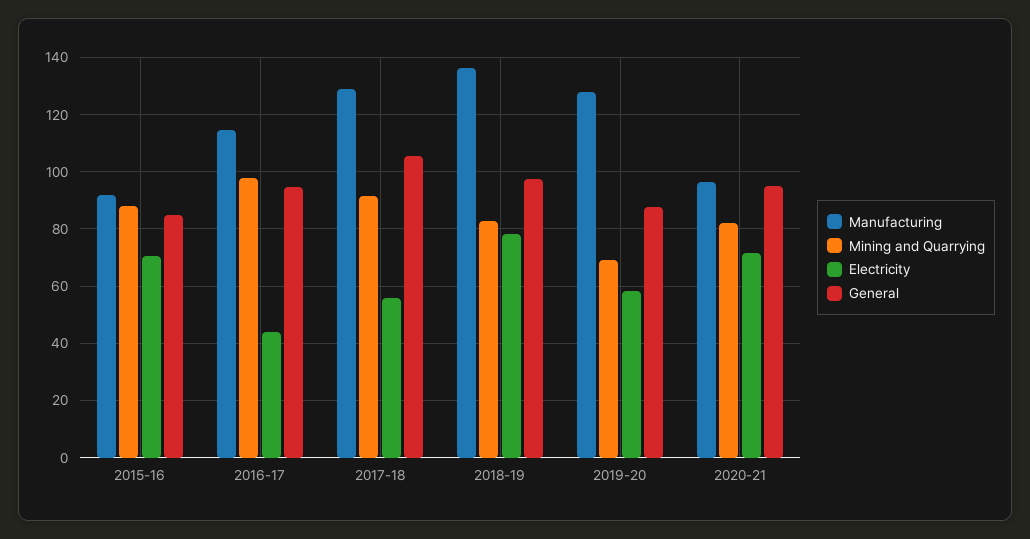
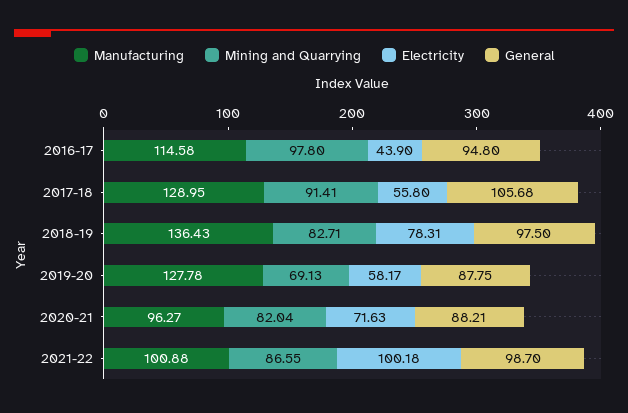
Manufacturing, 2015-16: 92.5 -> none
Mining and Quarrying, 2015-16: 87.5 -> none
Electricity, 2015-16: 70 -> none
General, 2015-16: 85 -> none
General, 2020-21: 95 -> 88.21
Manufacturing, 2021-22: none -> 100.88
Mining and Quarrying, 2021-22: none -> 86.55
Electricity, 2021-22: none -> 100.18
General, 2021-22: none -> 98.7

